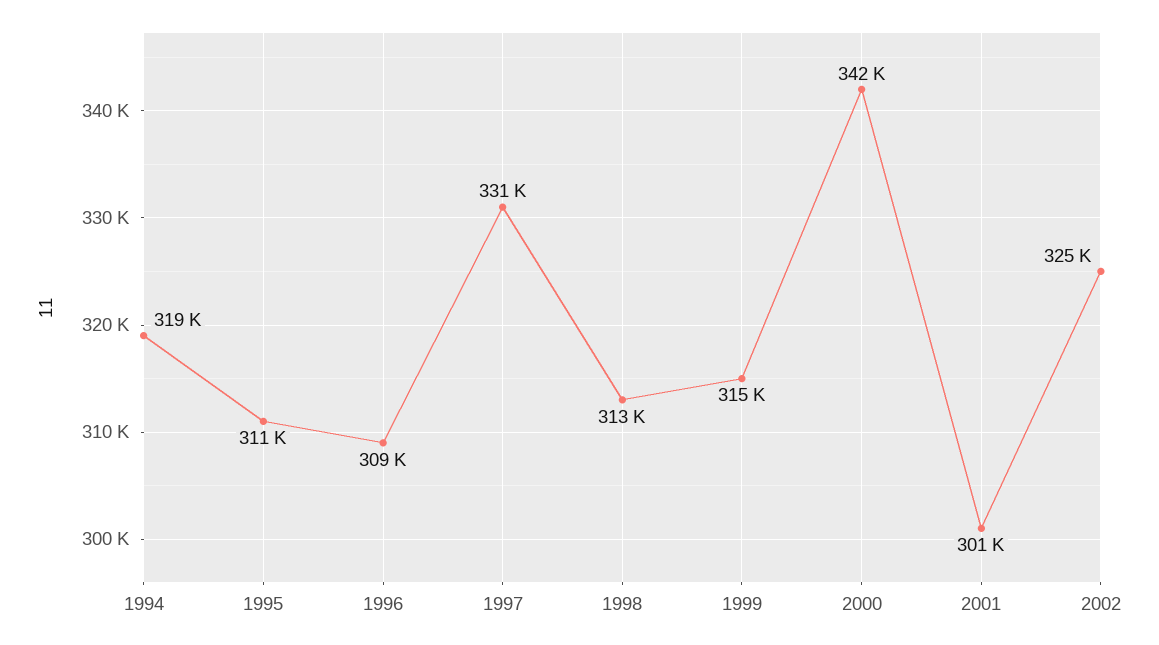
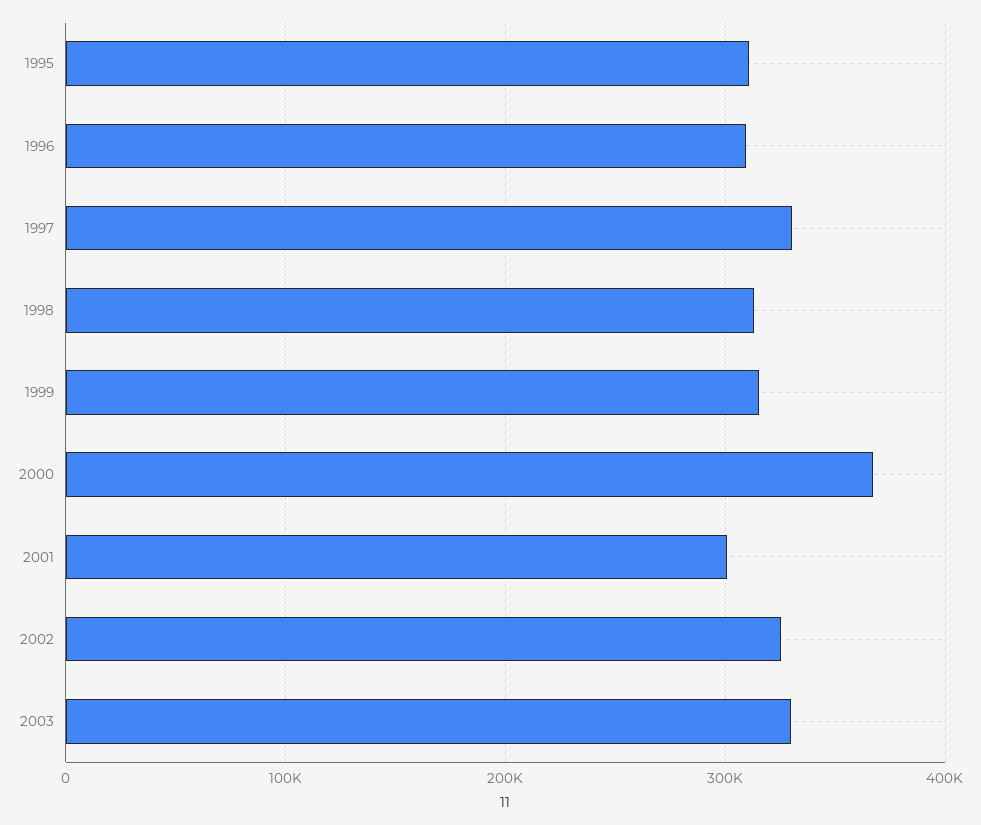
1994: 319000 -> none
2000: 342000 -> 370000
2003: none -> 330000

